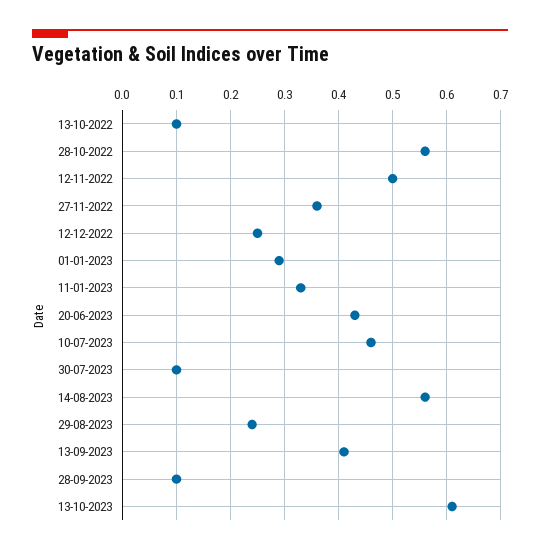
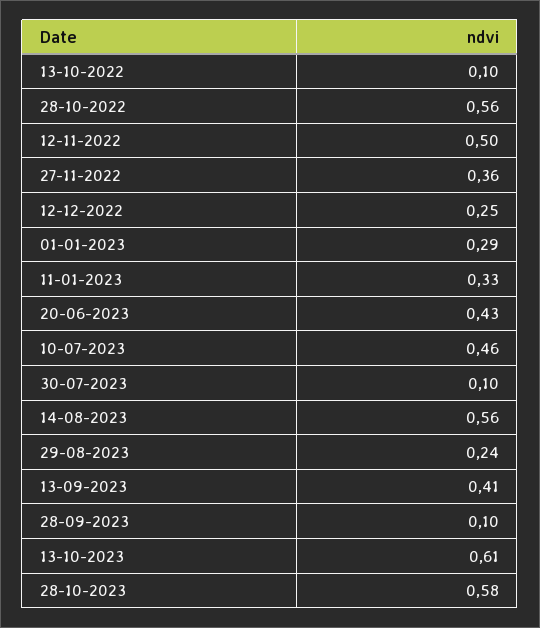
28-10-2023: none -> 0.58

